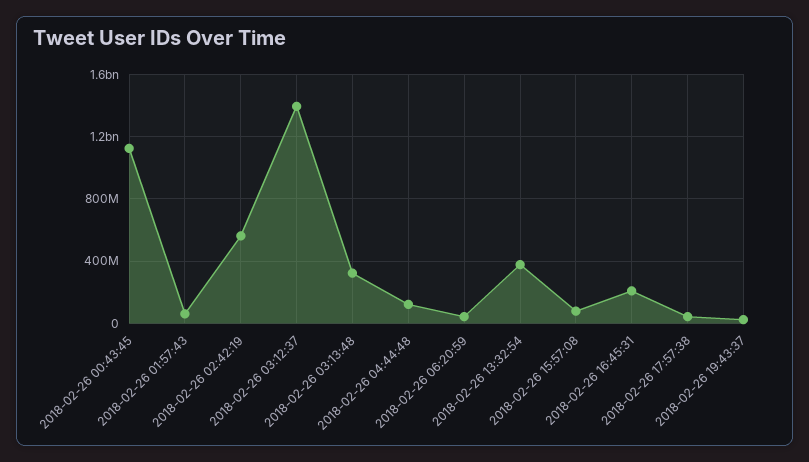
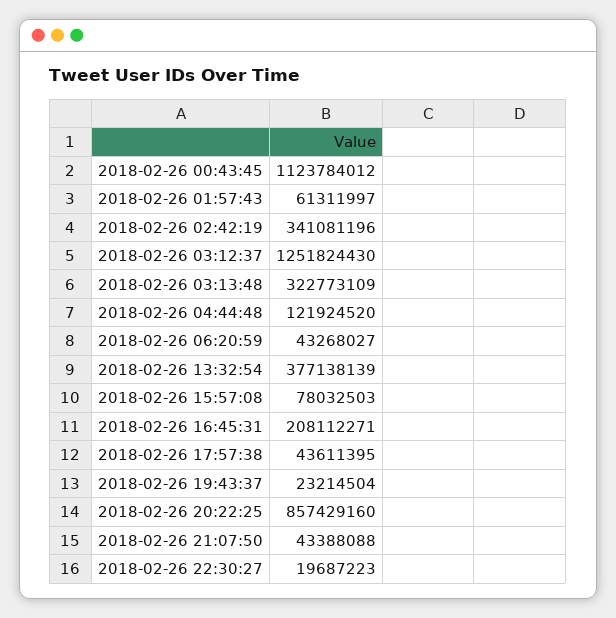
2018-02-26 02:42:19: 550000000 -> 341081196
2018-02-26 03:12:37: 1400000000 -> 1251824430
2018-02-26 20:22:25: none -> 857429160
2018-02-26 21:07:50: none -> 43388088
2018-02-26 22:30:27: none -> 19687223

